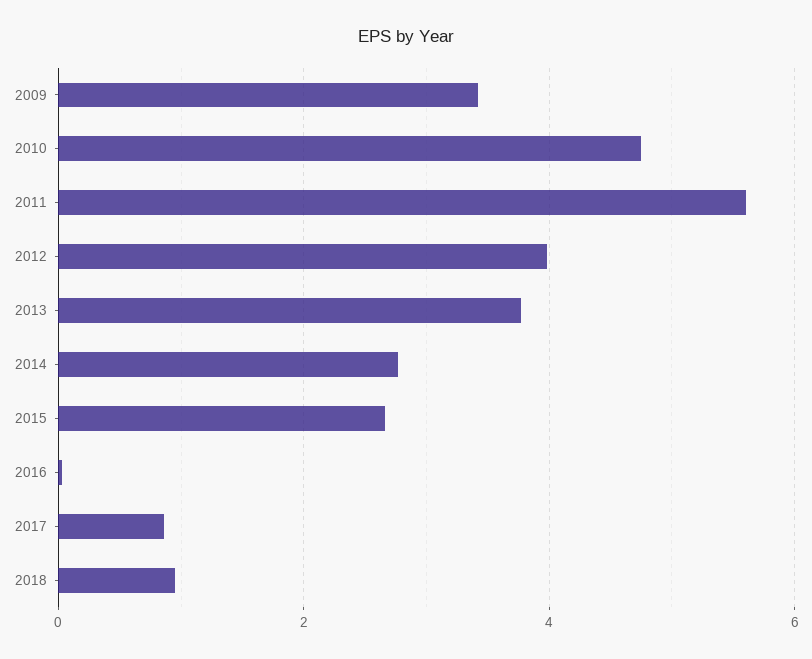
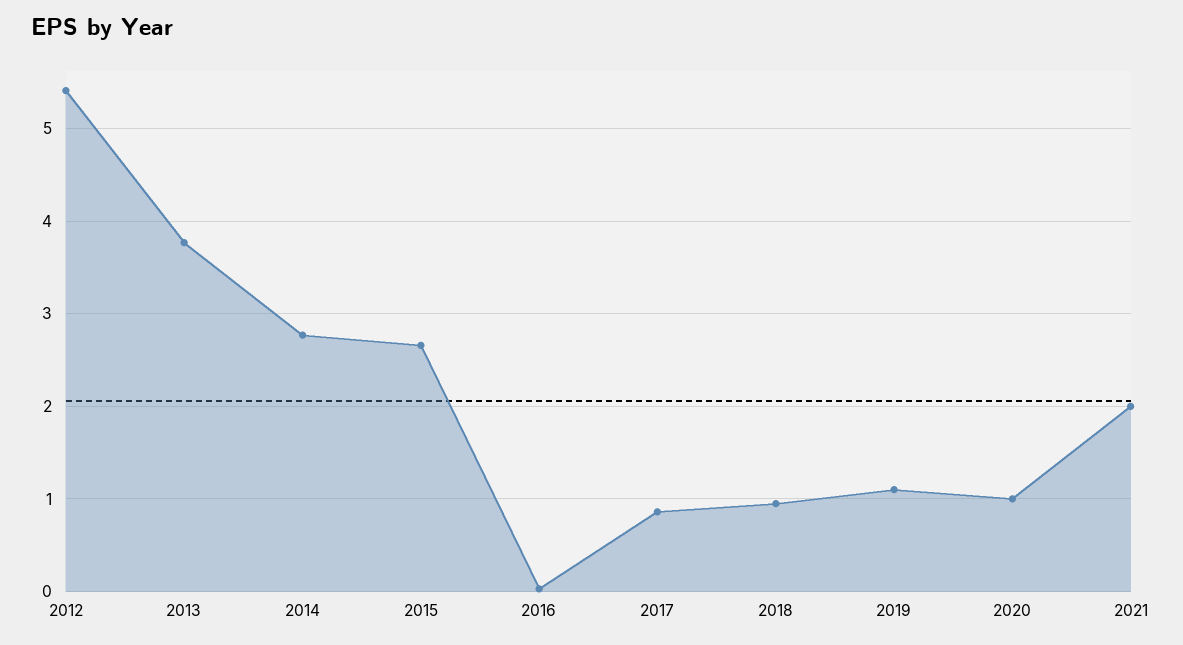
2009: 3.4 -> none
2010: 4.8 -> none
2011: 5.6 -> none
2012: 4 -> 5.4
2019: none -> 1.1
2020: none -> 1
2021: none -> 2

